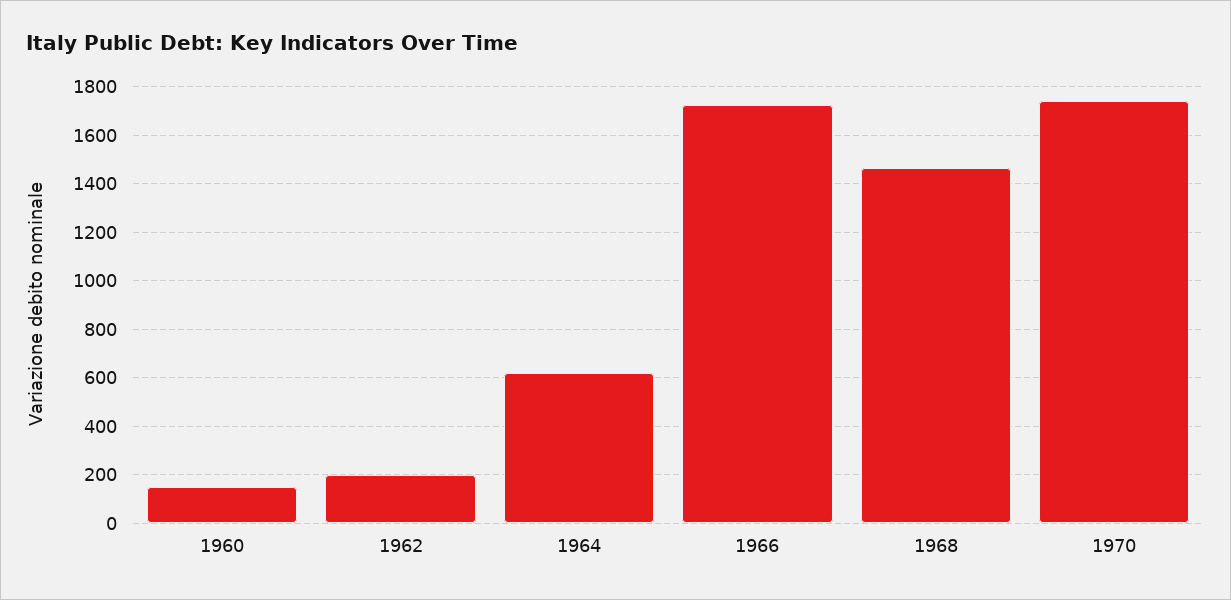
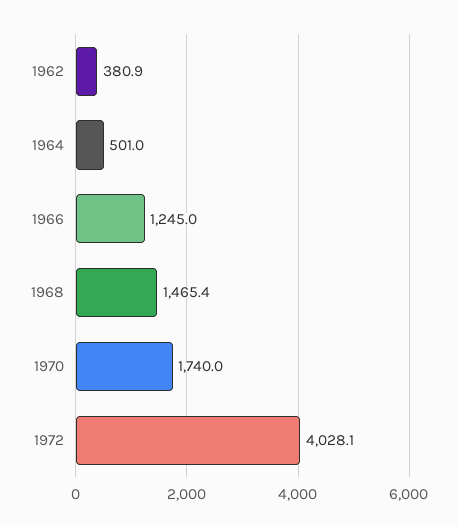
1960: 150 -> none
1962: 200 -> 380.9
1964: 625 -> 501
1966: 1725 -> 1245
1972: none -> 4028.1

